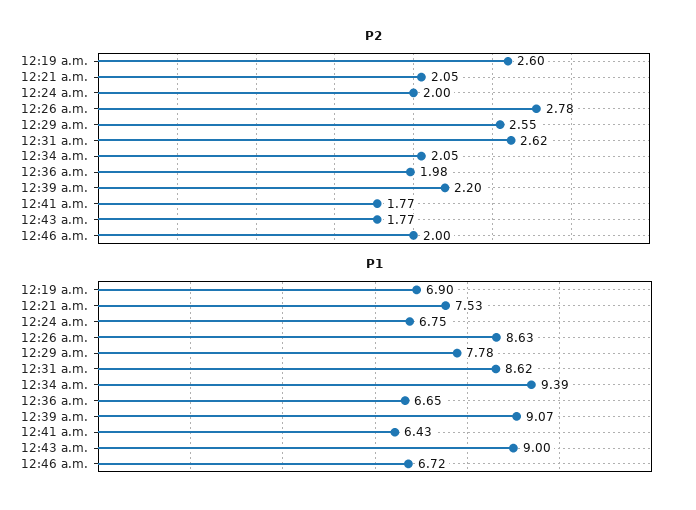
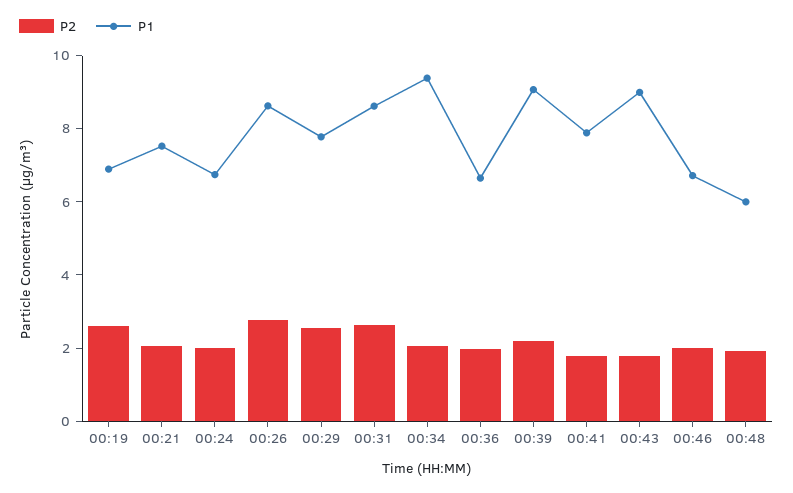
P1, 12:41 a.m.: 6.43 -> 8
P2, 00:48: none -> 2
P1, 00:48: none -> 6

